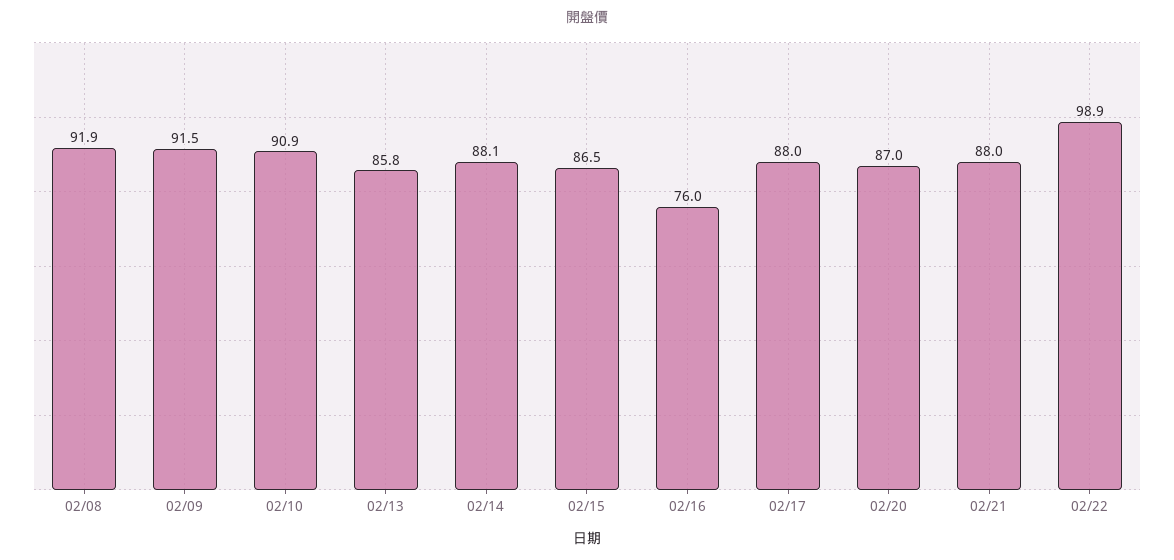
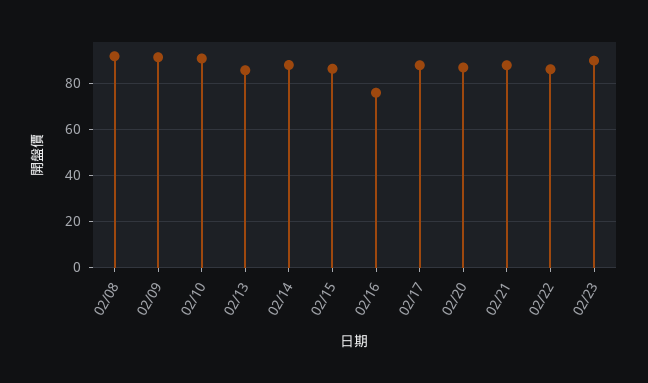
02/22: 98.9 -> 85
02/23: none -> 90

